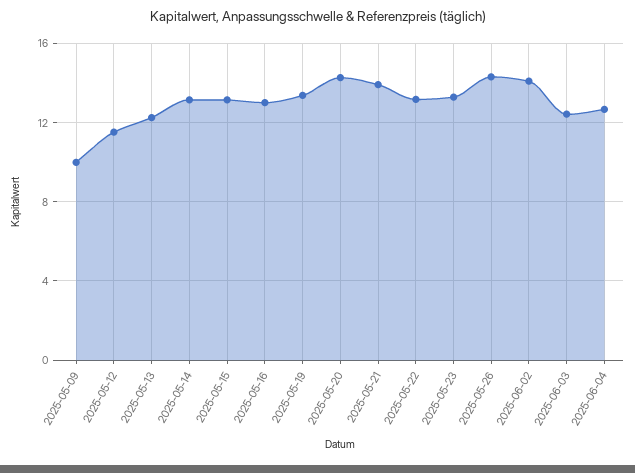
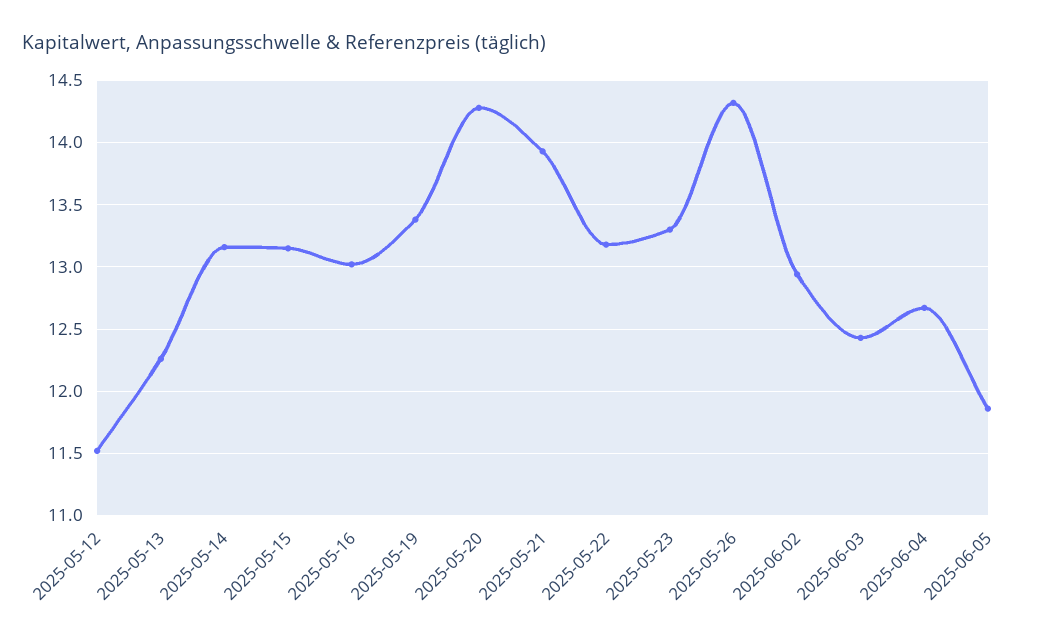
2025-05-09: 10 -> none
2025-06-02: 14 -> 12.95
2025-06-05: none -> 11.85

